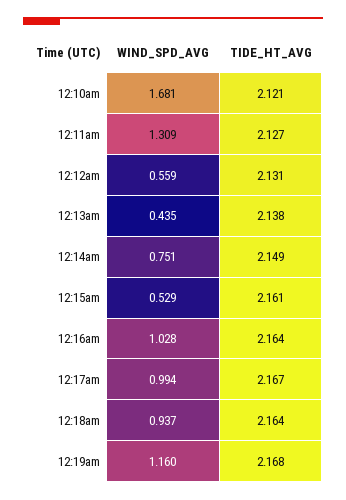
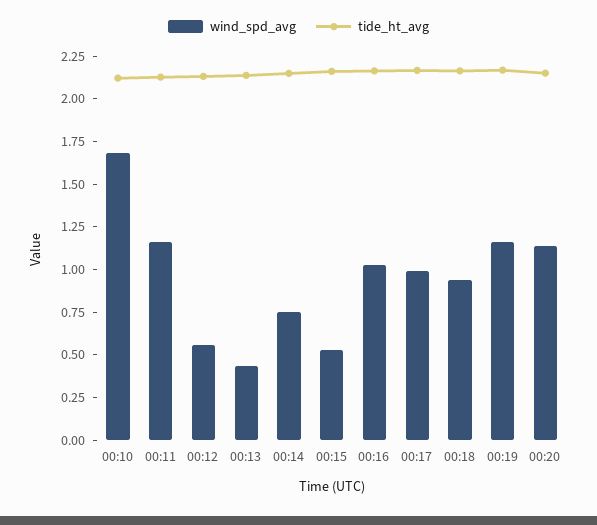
WIND_SPD_AVG, 12:11am: 1.309 -> 1.15
WIND_SPD_AVG, 00:20: none -> 1.15
TIDE_HT_AVG, 00:20: none -> 2.15

